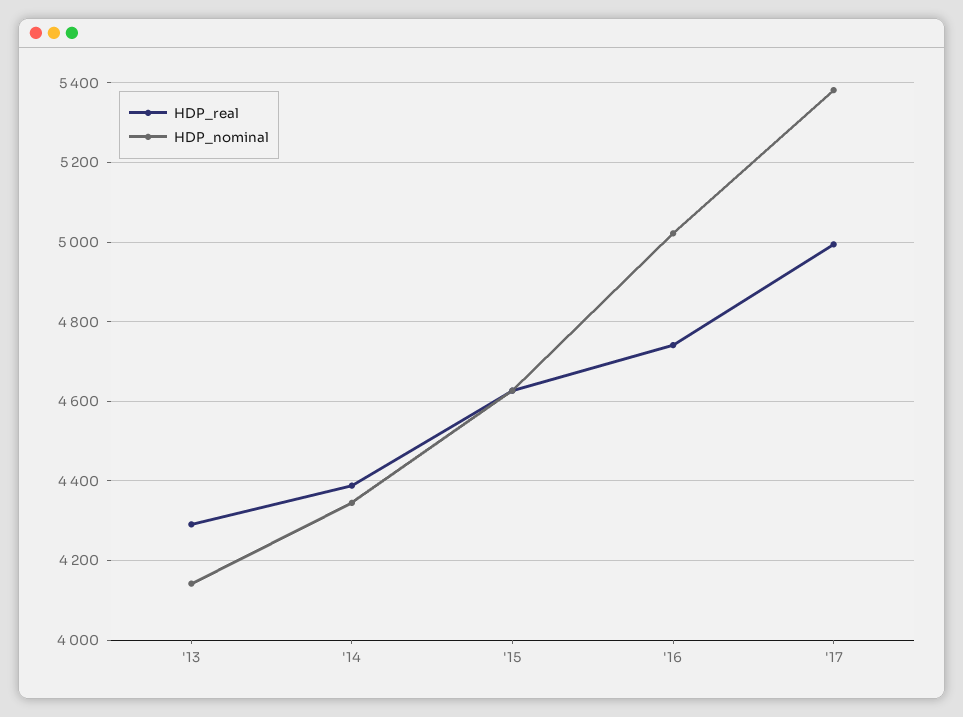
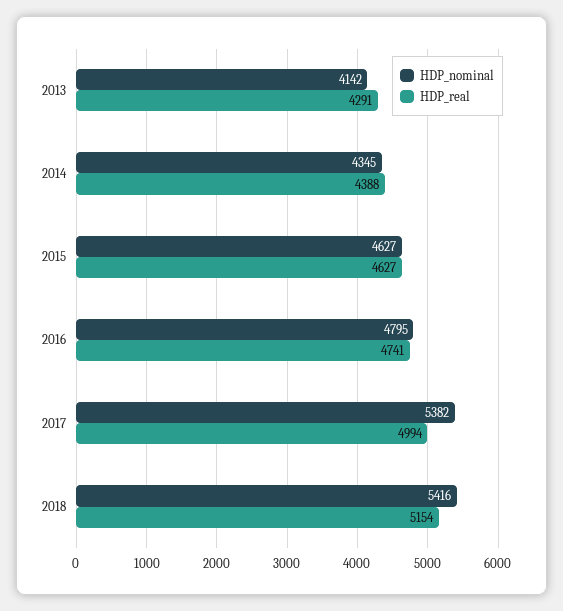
HDP_nominal, '16: 5020 -> 4795
HDP_nominal, 2018: none -> 5416
HDP_real, 2018: none -> 5154

